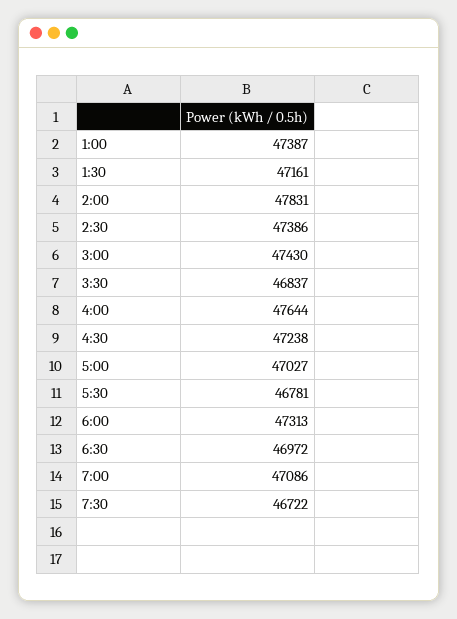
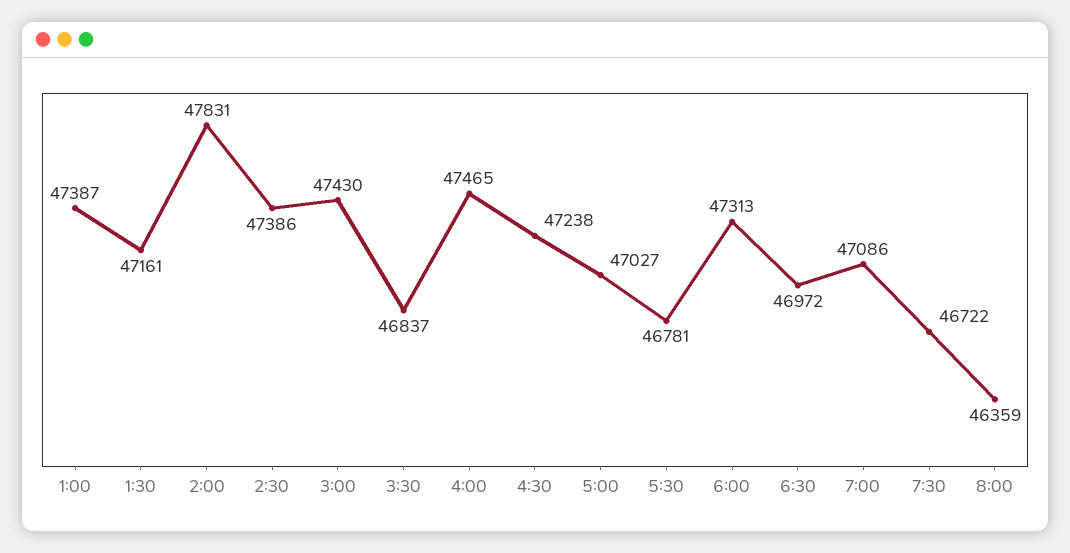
4:00: 47644 -> 47465
8:00: none -> 46359

